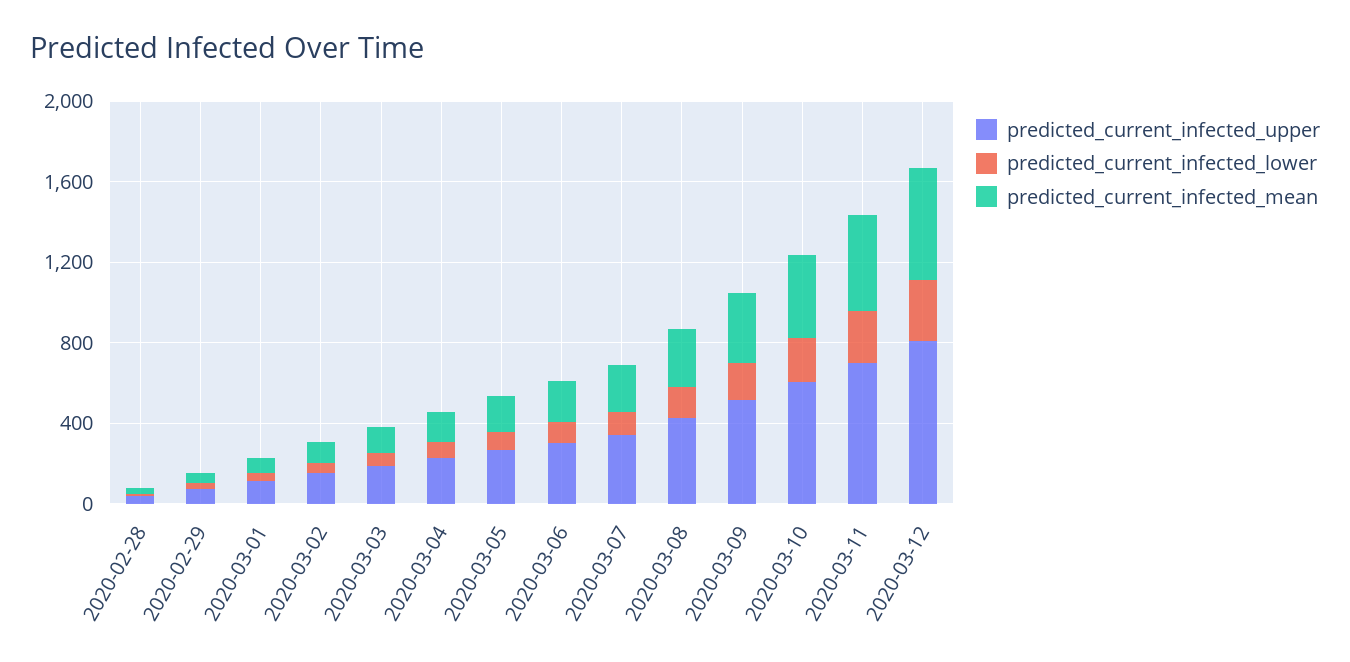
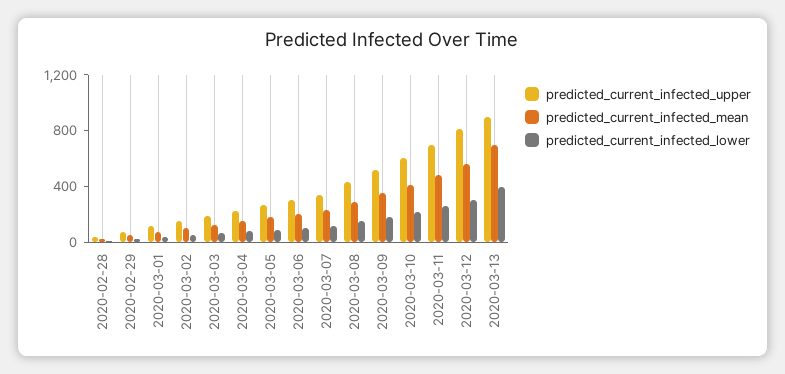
predicted_current_infected_upper, 2020-03-13: none -> 900
predicted_current_infected_mean, 2020-03-13: none -> 700
predicted_current_infected_lower, 2020-03-13: none -> 400

